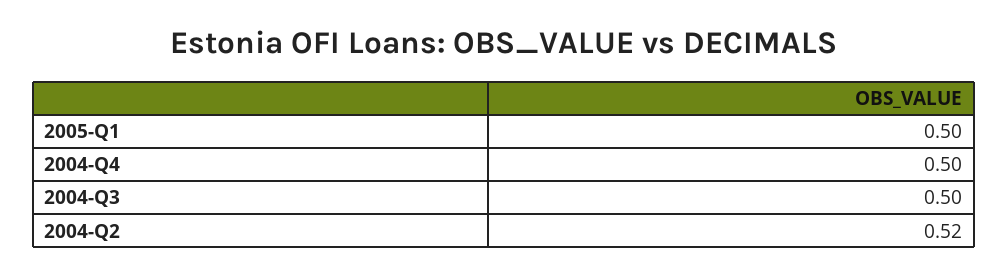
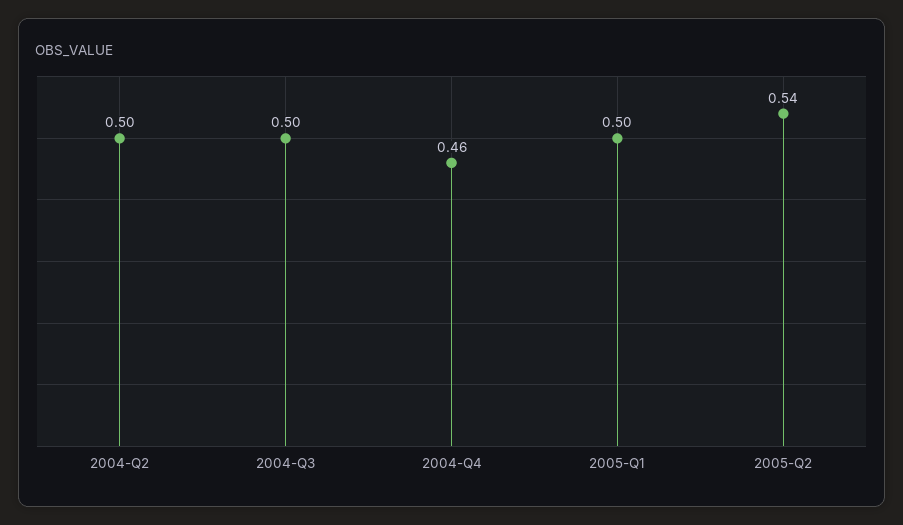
2004-Q4: 0.5 -> 0.46
2004-Q2: 0.52 -> 0.5
2005-Q2: none -> 0.54

